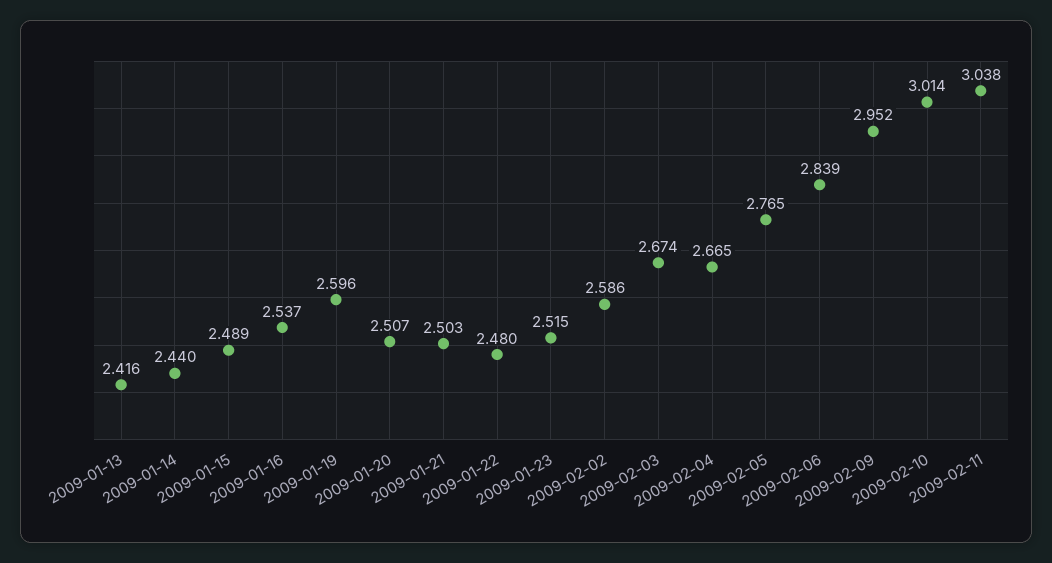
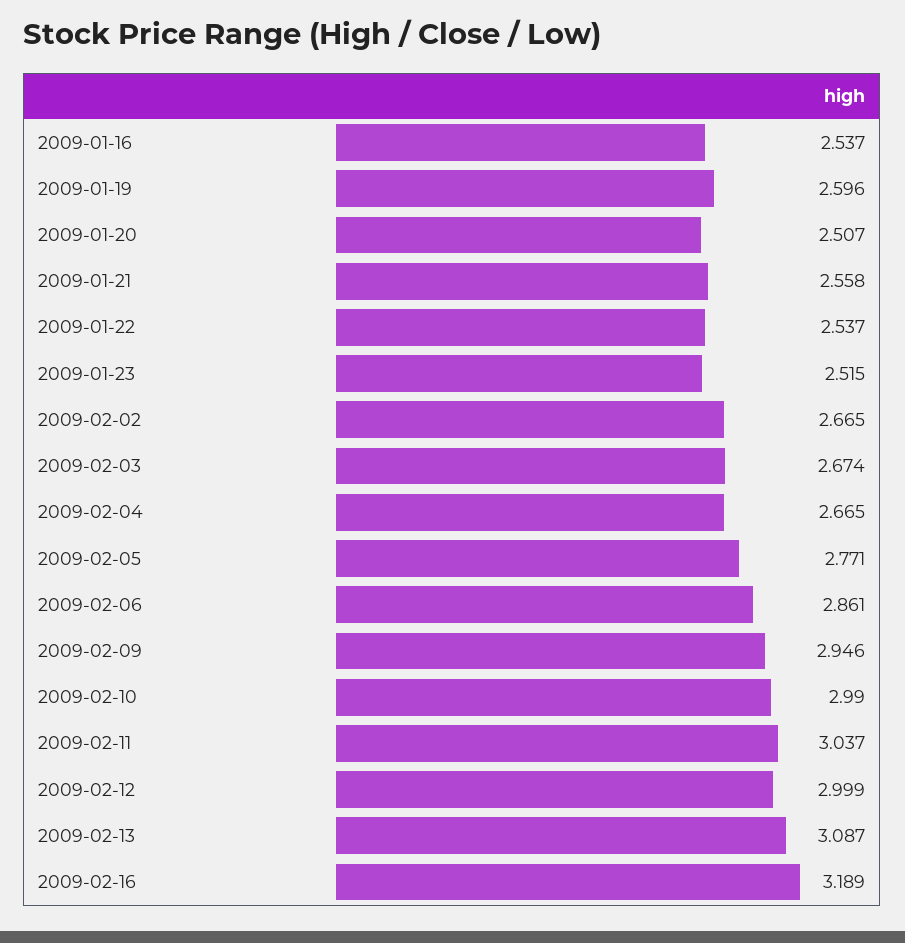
2009-01-13: 2.416 -> none
2009-01-14: 2.44 -> none
2009-01-15: 2.489 -> none
2009-01-21: 2.503 -> 2.558
2009-01-22: 2.48 -> 2.537
2009-02-02: 2.586 -> 2.665
2009-02-05: 2.765 -> 2.771
2009-02-06: 2.839 -> 2.861
2009-02-09: 2.952 -> 2.946
2009-02-10: 3.014 -> 2.99
2009-02-11: 3.038 -> 3.037
2009-02-12: none -> 2.999
2009-02-13: none -> 3.087
2009-02-16: none -> 3.189

